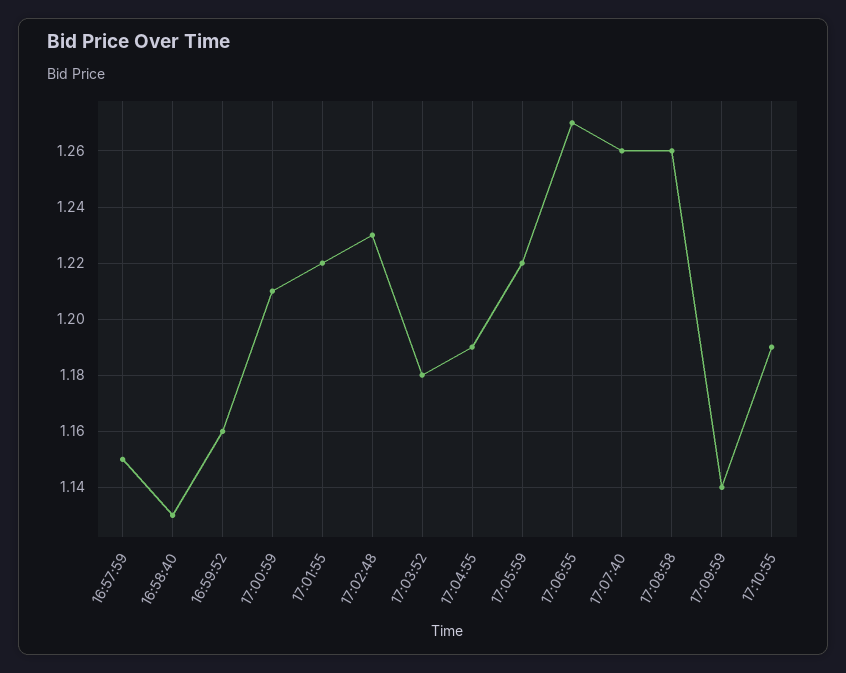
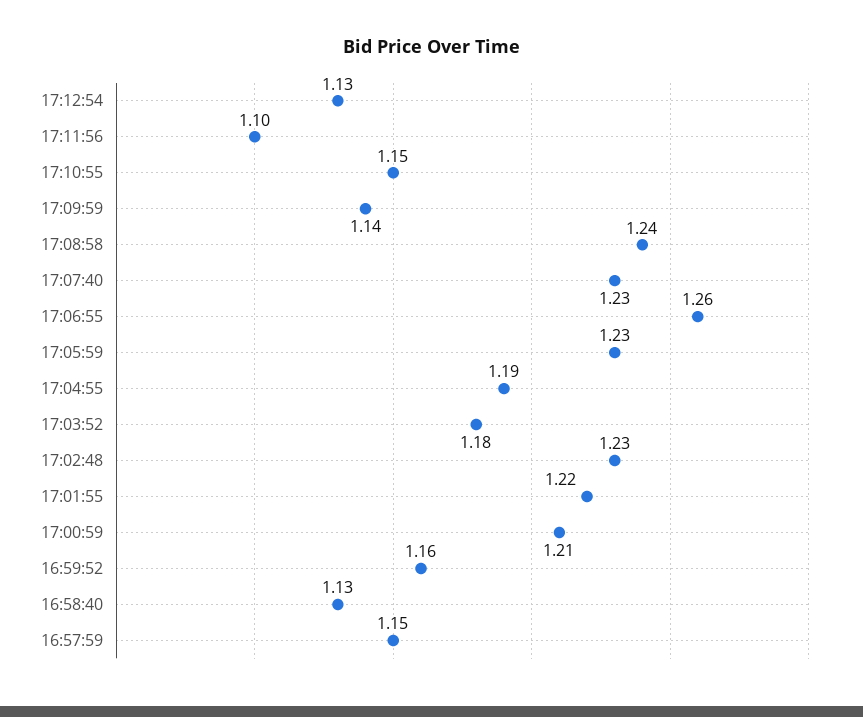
17:05:59: 1.22 -> 1.23
17:06:55: 1.27 -> 1.26
17:07:40: 1.26 -> 1.23
17:08:58: 1.26 -> 1.24
17:10:55: 1.19 -> 1.15
17:12:54: none -> 1.13
17:11:56: none -> 1.1

